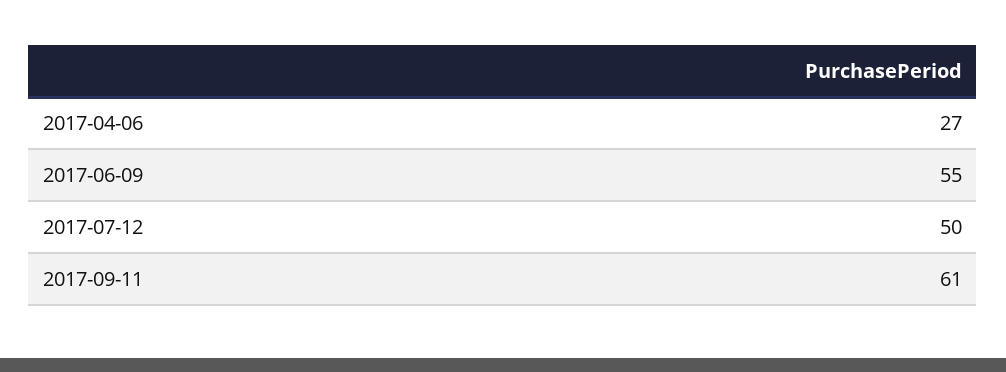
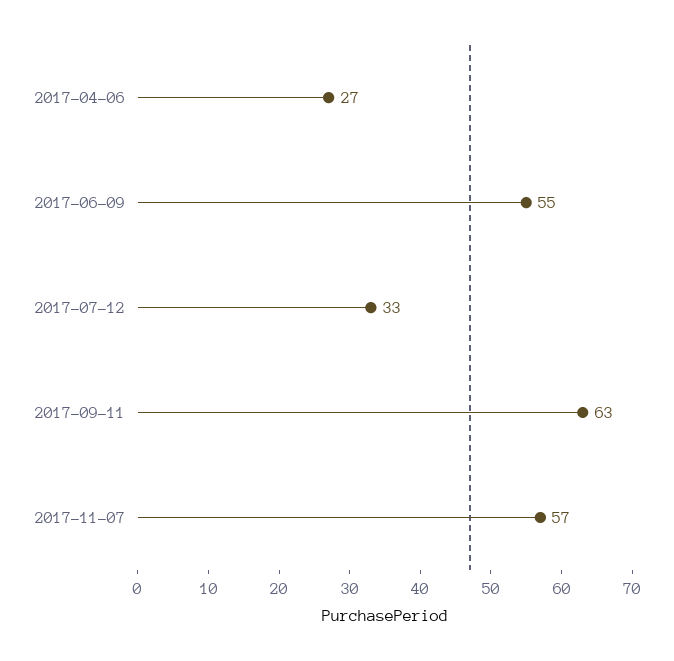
2017-07-12: 50 -> 33
2017-09-11: 61 -> 63
2017-11-07: none -> 57

